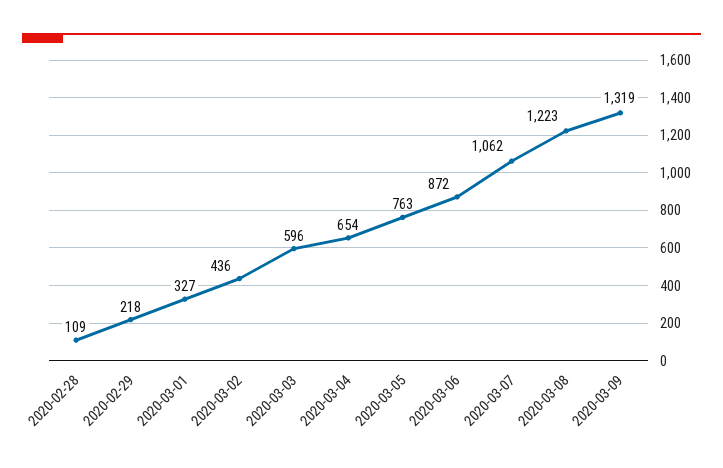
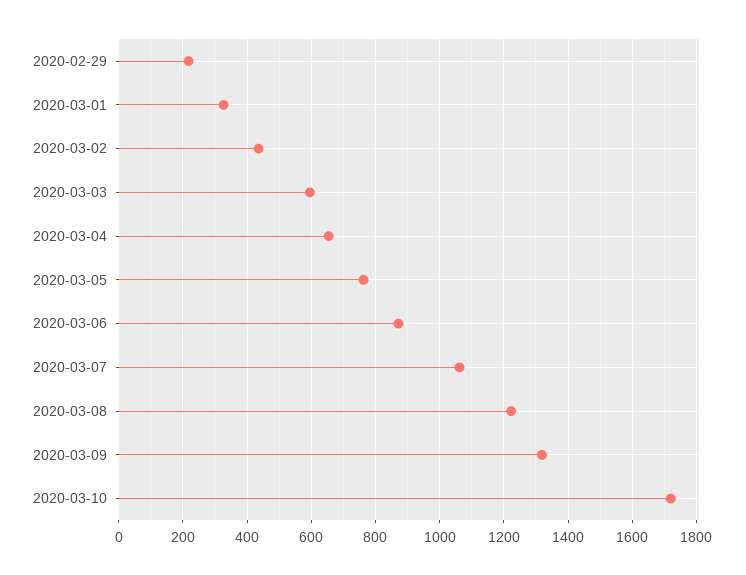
2020-02-28: 109 -> none
2020-03-10: none -> 1720

